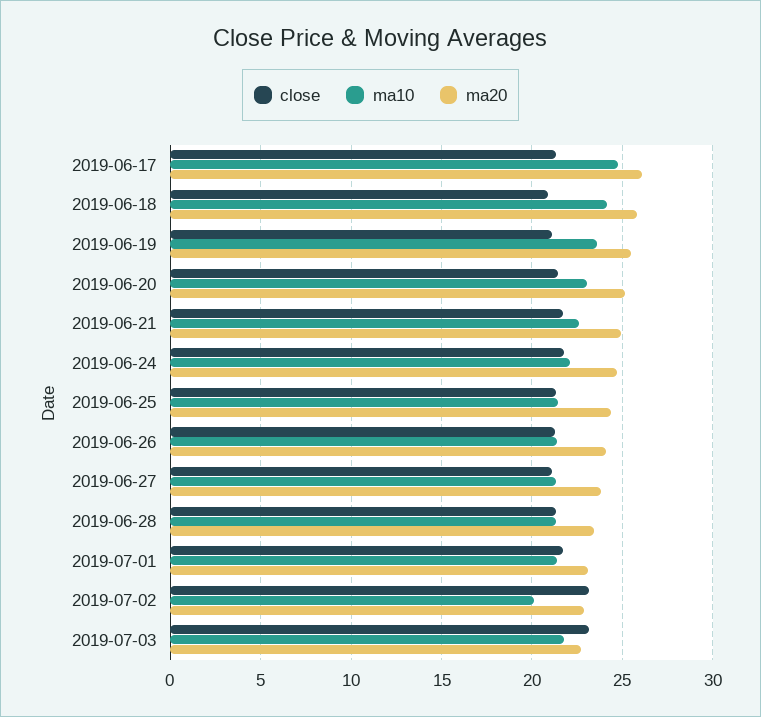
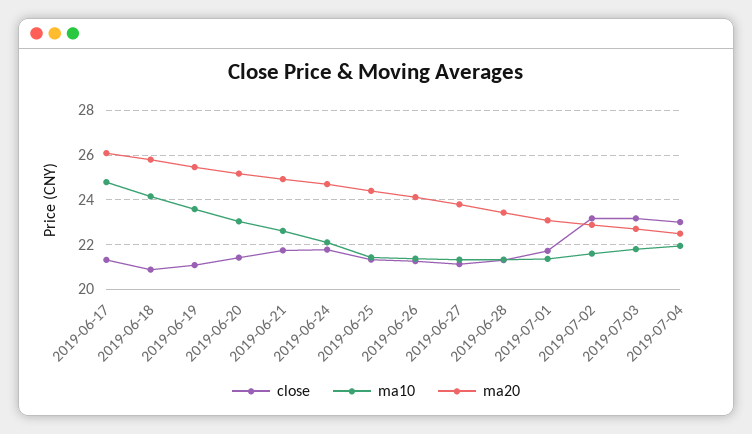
ma10, 2019-07-02: 20 -> 21.5
close, 2019-07-04: none -> 23
ma10, 2019-07-04: none -> 22
ma20, 2019-07-04: none -> 22.5

